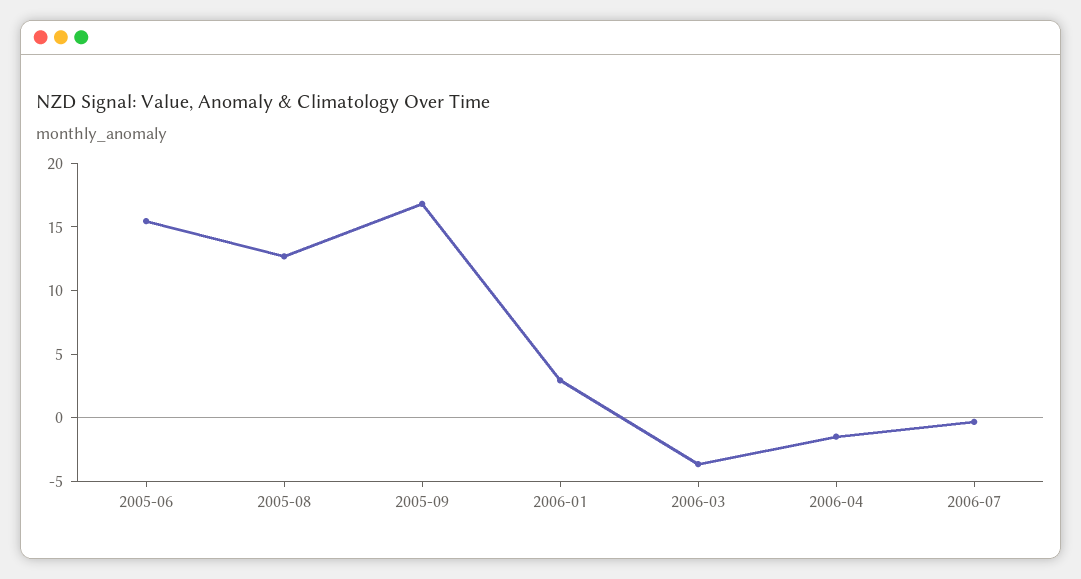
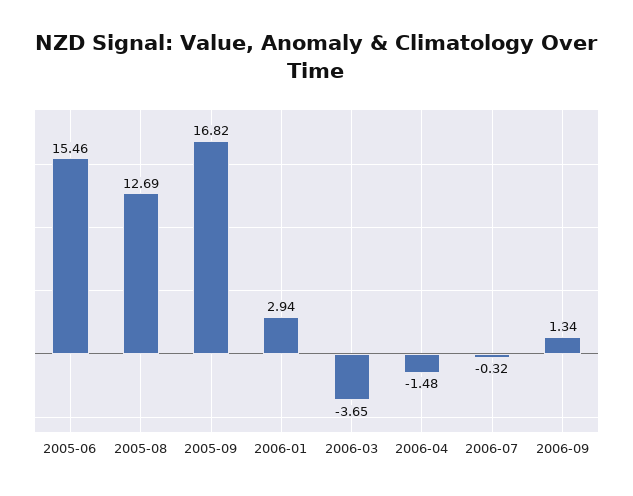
2006-09: none -> 1.34

